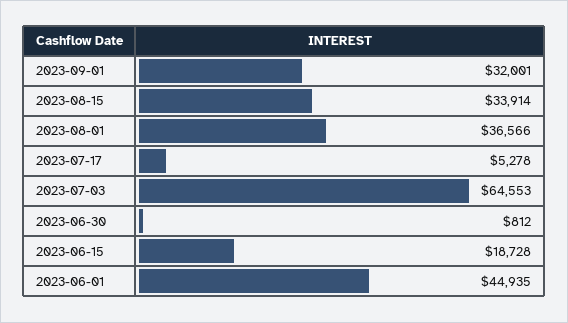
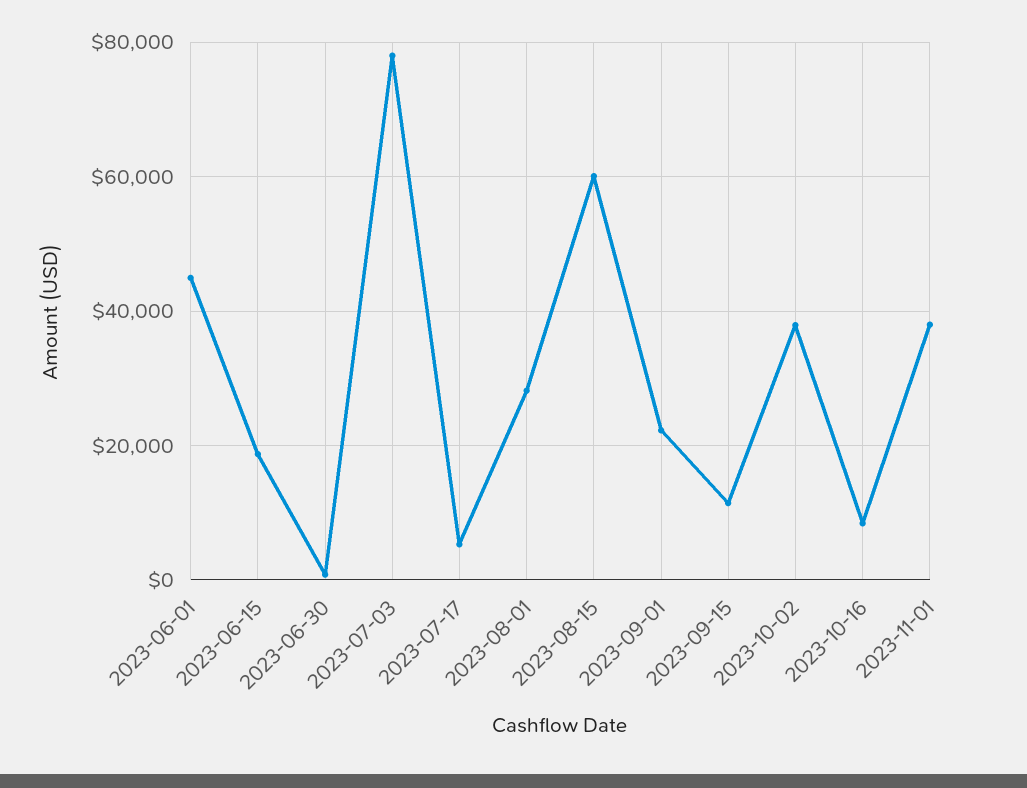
2023-09-01: 32001 -> 22000
2023-08-15: 33914 -> 60000
2023-08-01: 36566 -> 28000
2023-07-03: 64553 -> 78000
2023-09-15: none -> 12000
2023-10-02: none -> 38000
2023-10-16: none -> 8000
2023-11-01: none -> 38000

